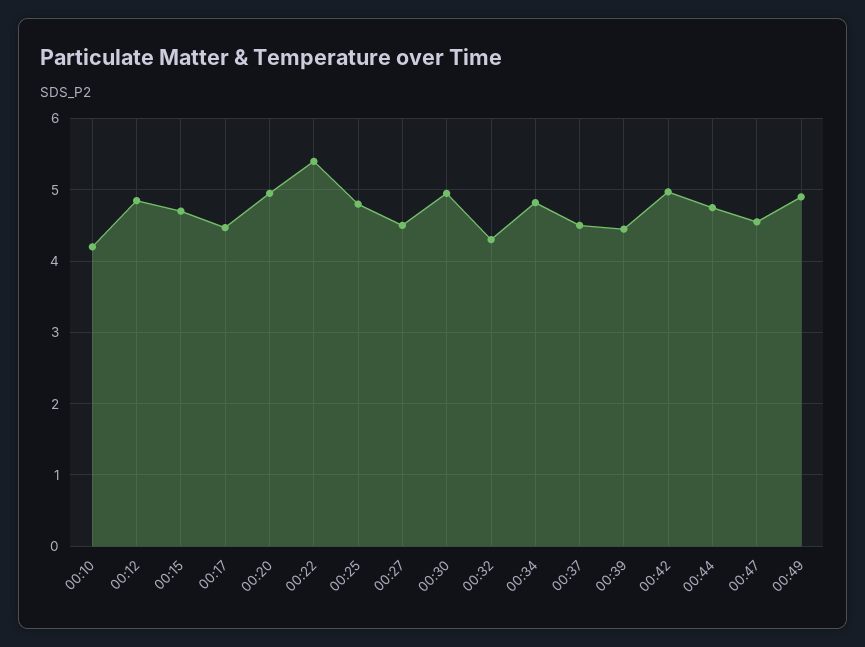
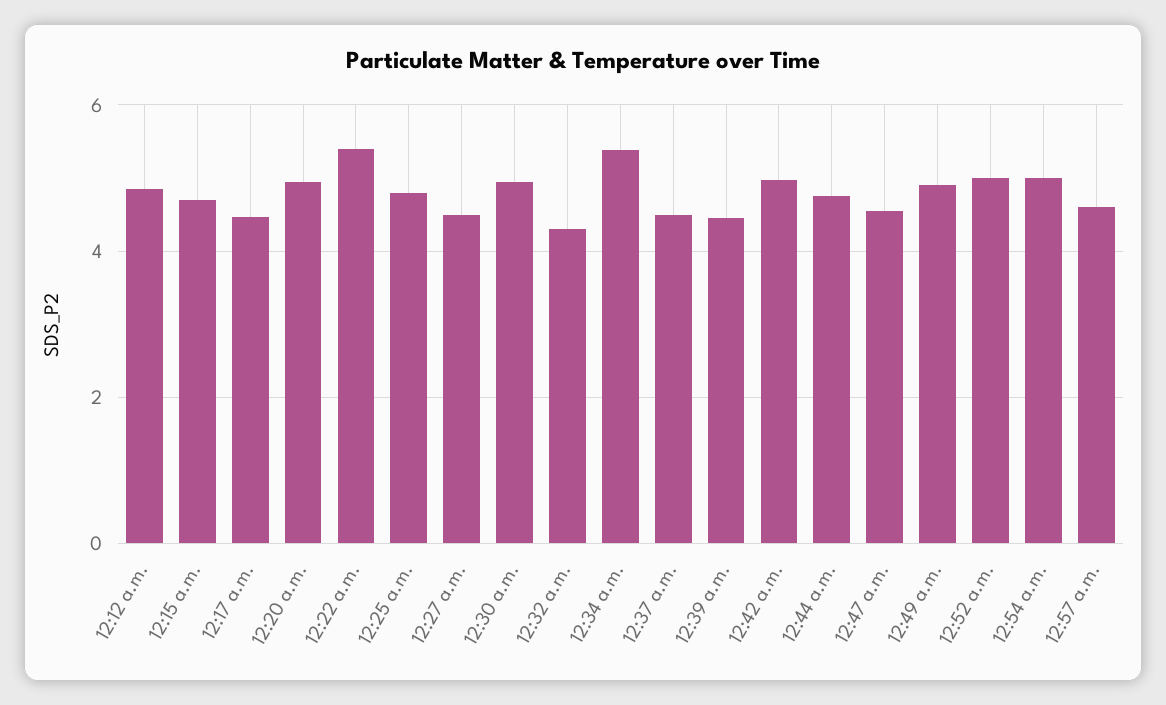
00:10: 4.2 -> none
00:34: 4.8 -> 5.4
12:52 a.m.: none -> 5
12:54 a.m.: none -> 5
12:57 a.m.: none -> 4.6

